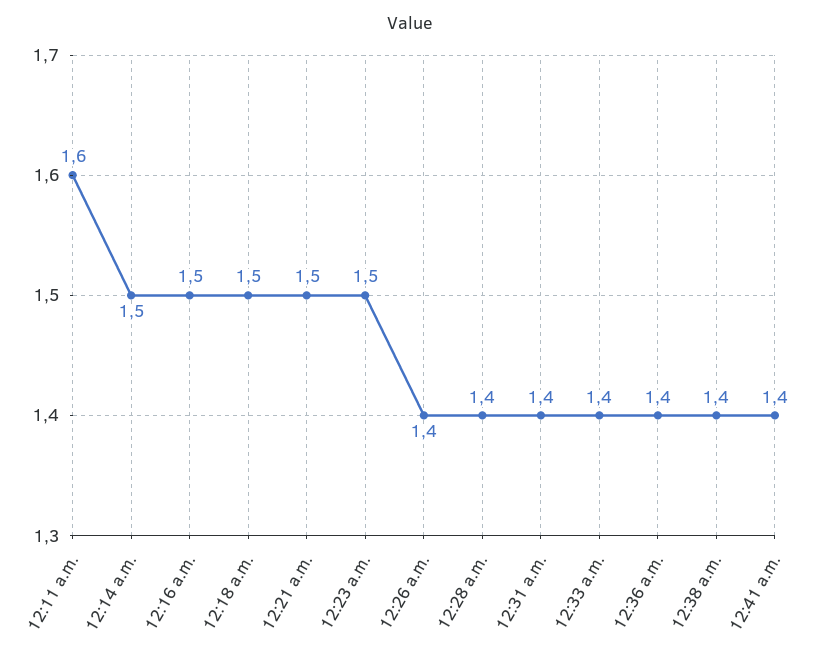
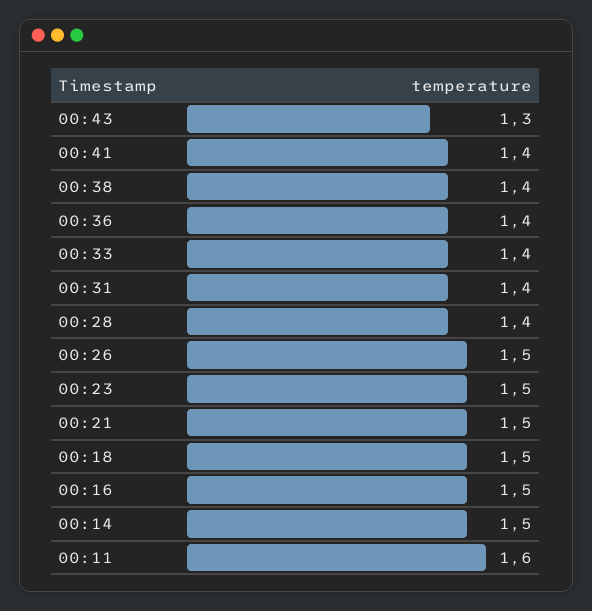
12:26 a.m.: 1.4 -> 1.5
00:43: none -> 1.3

